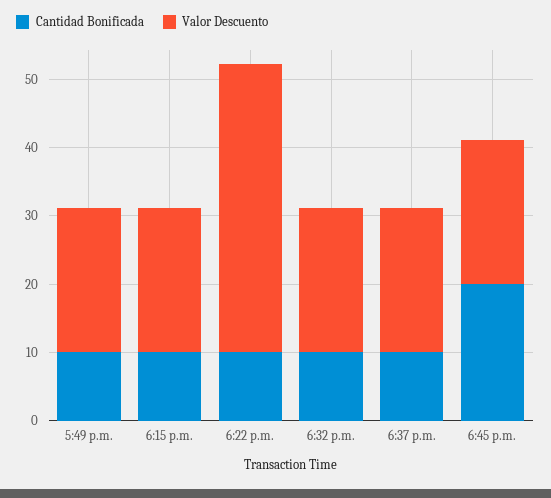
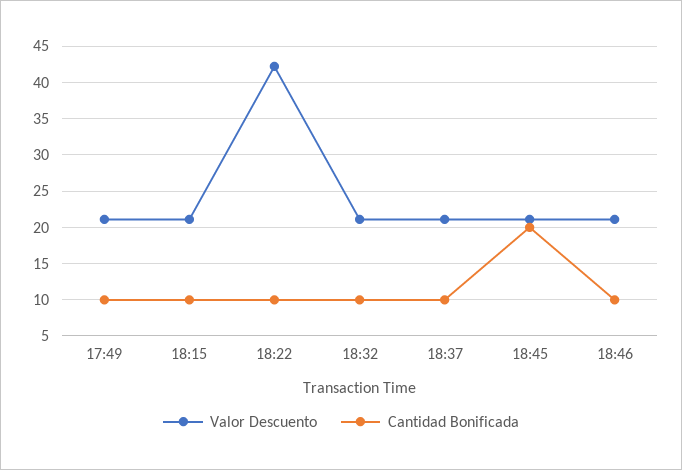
Valor Descuento, 18:46: none -> 21
Cantidad Bonificada, 18:46: none -> 10

